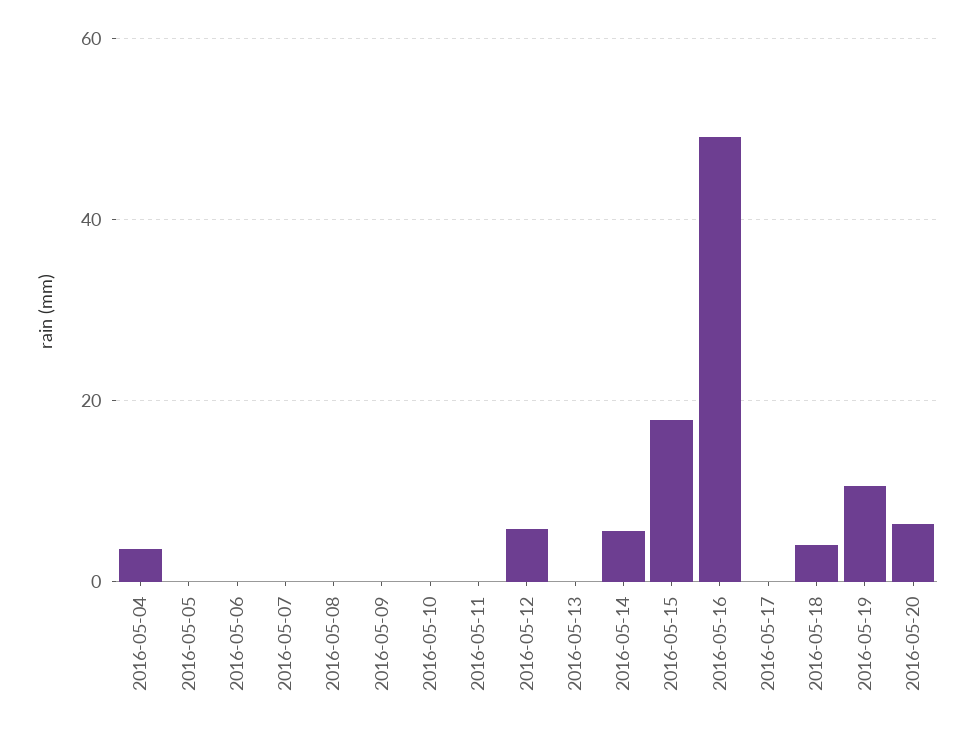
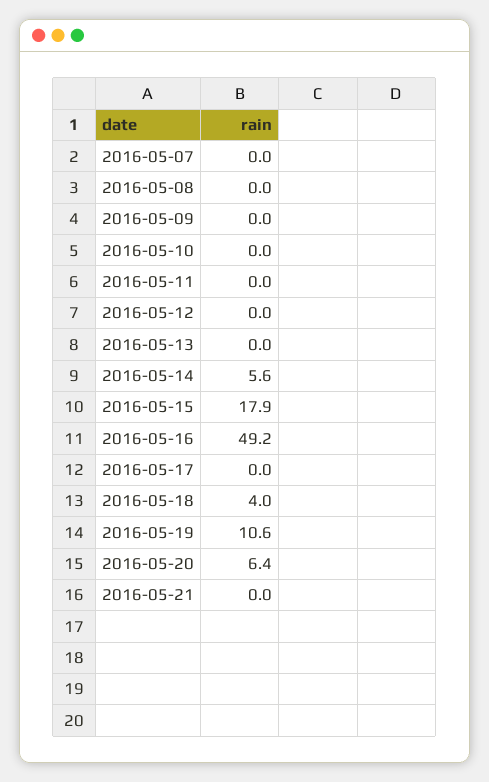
2016-05-04: 4 -> none
2016-05-05: 0 -> none
2016-05-06: 0 -> none
2016-05-12: 6 -> 0
2016-05-21: none -> 0

